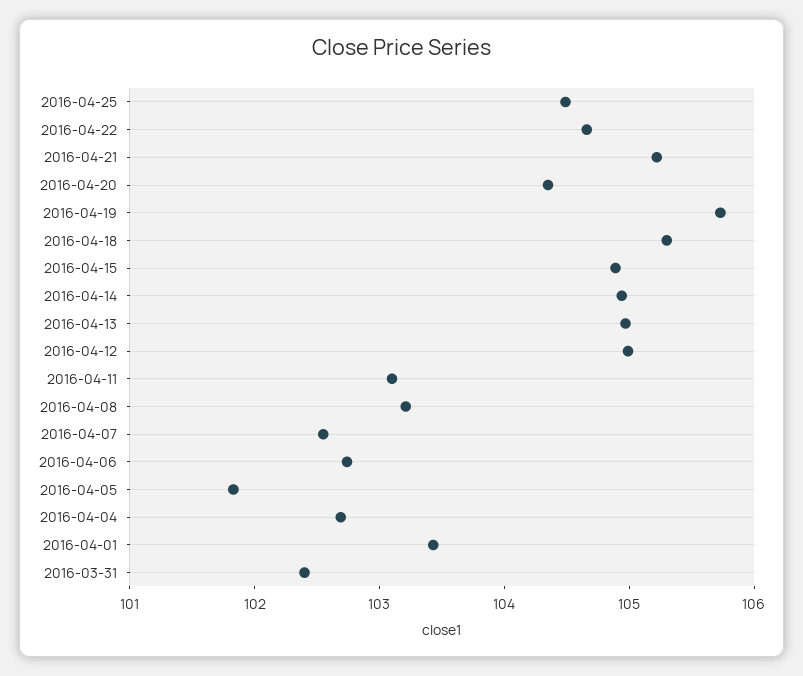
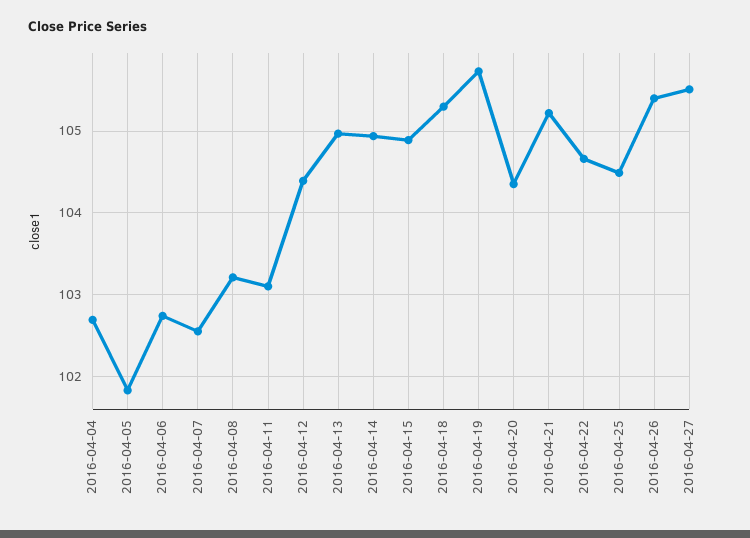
2016-04-12: 105 -> 104.4
2016-04-01: 103.4 -> none
2016-03-31: 102.4 -> none
2016-04-26: none -> 105.4
2016-04-27: none -> 105.5

